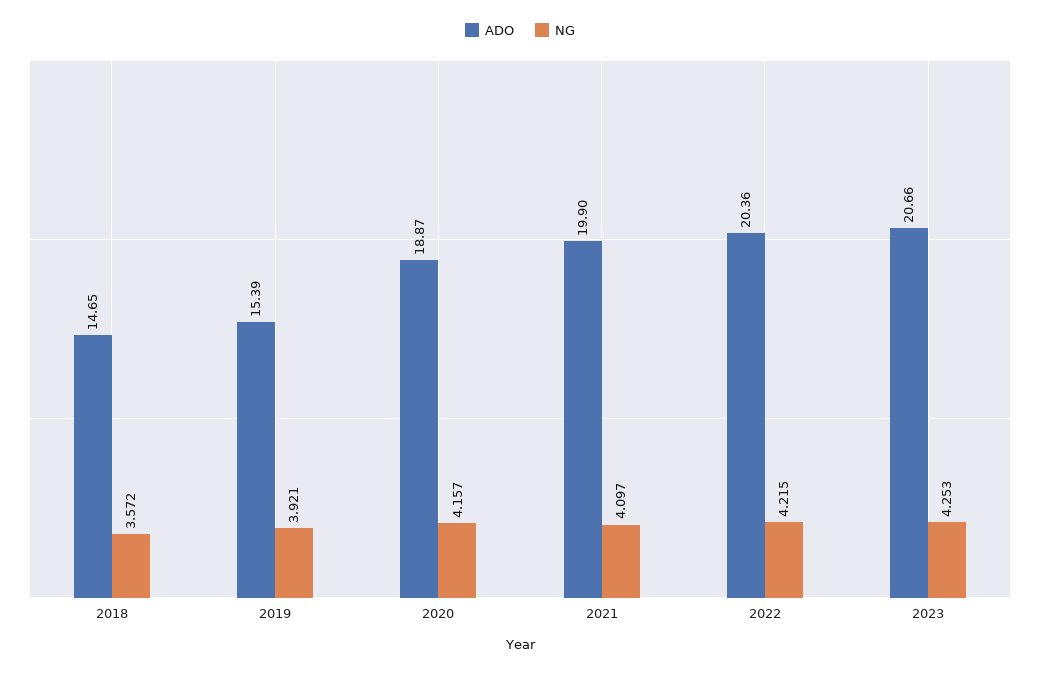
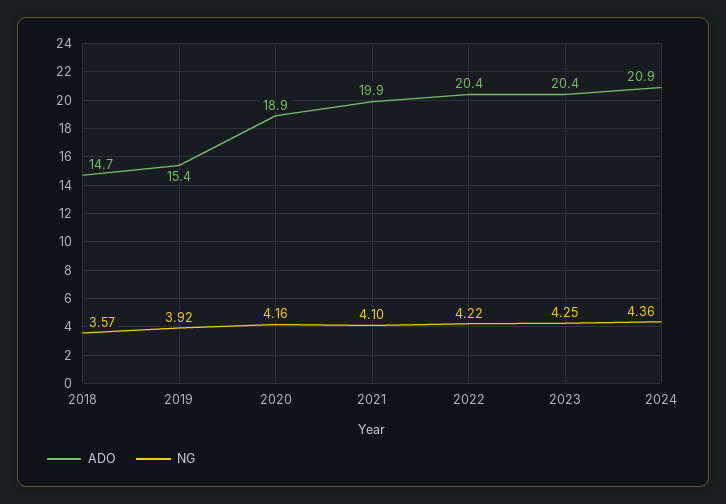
ADO, 2023: 20.66 -> 20.4
ADO, 2024: none -> 20.9
NG, 2024: none -> 4.36

